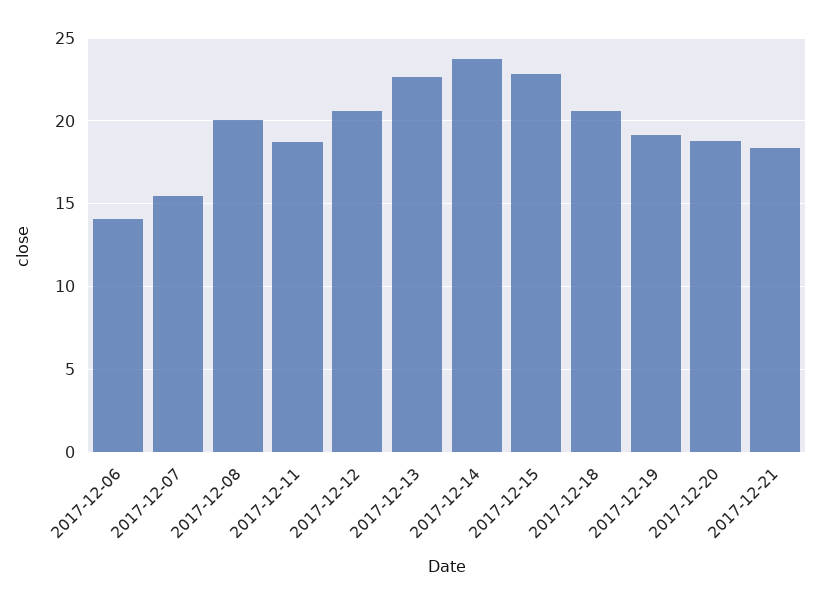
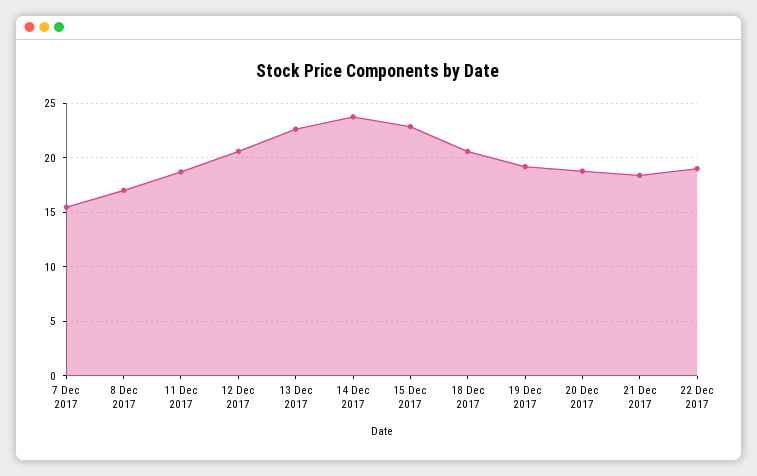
2017-12-06: 14 -> none
2017-12-08: 20 -> 17
22 Dec 2017: none -> 19

